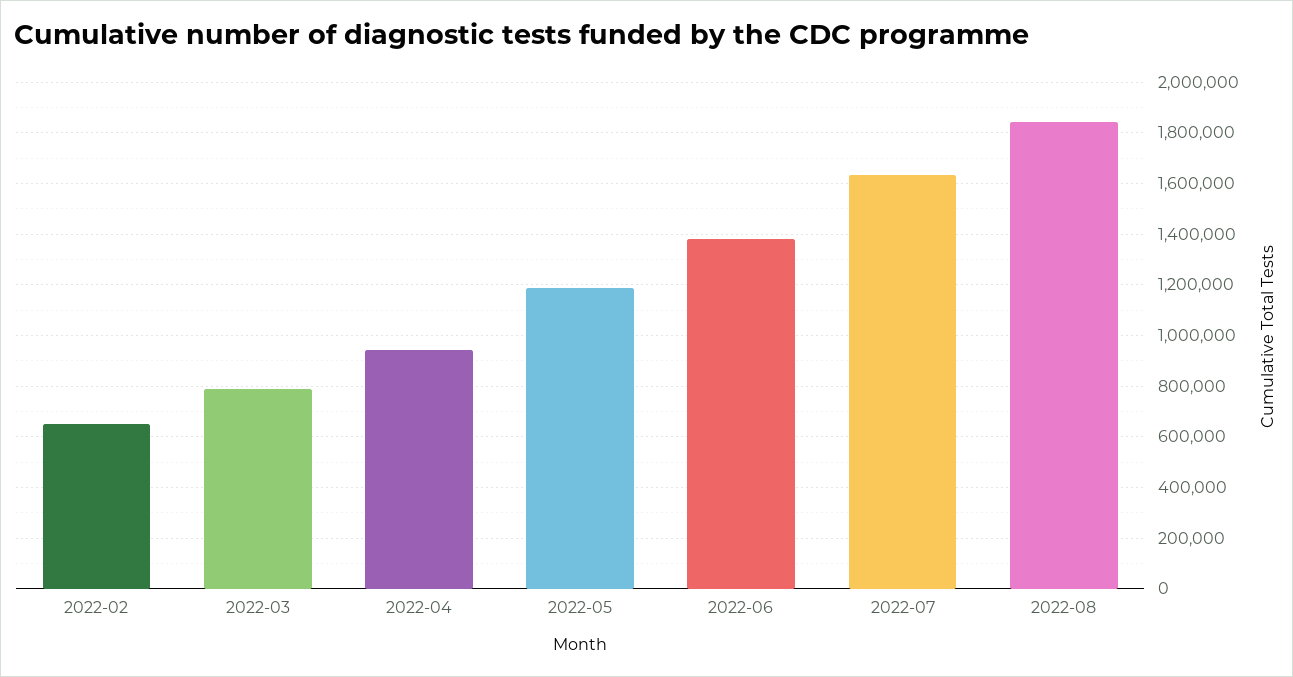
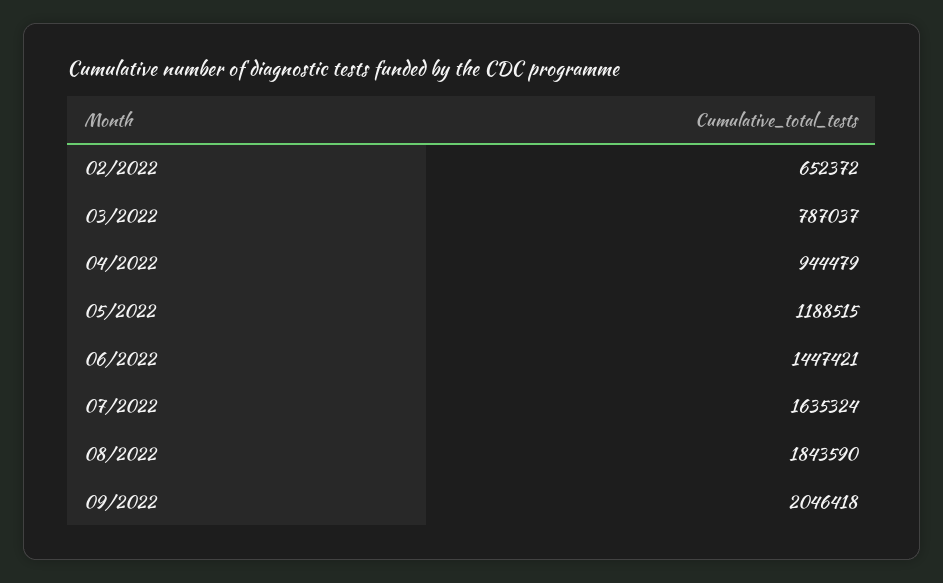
2022-06: 1375000 -> 1447421
09/2022: none -> 2046418

